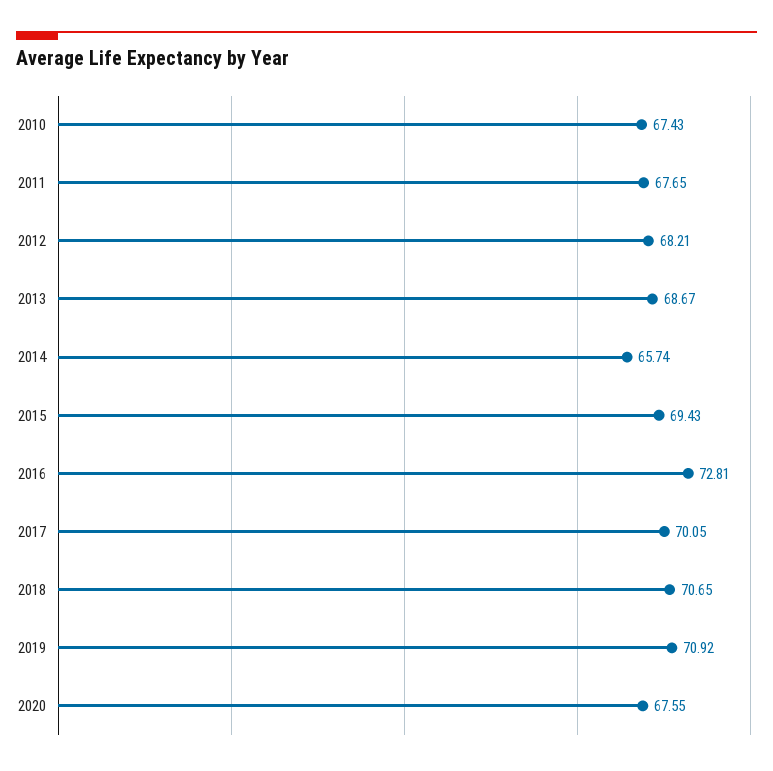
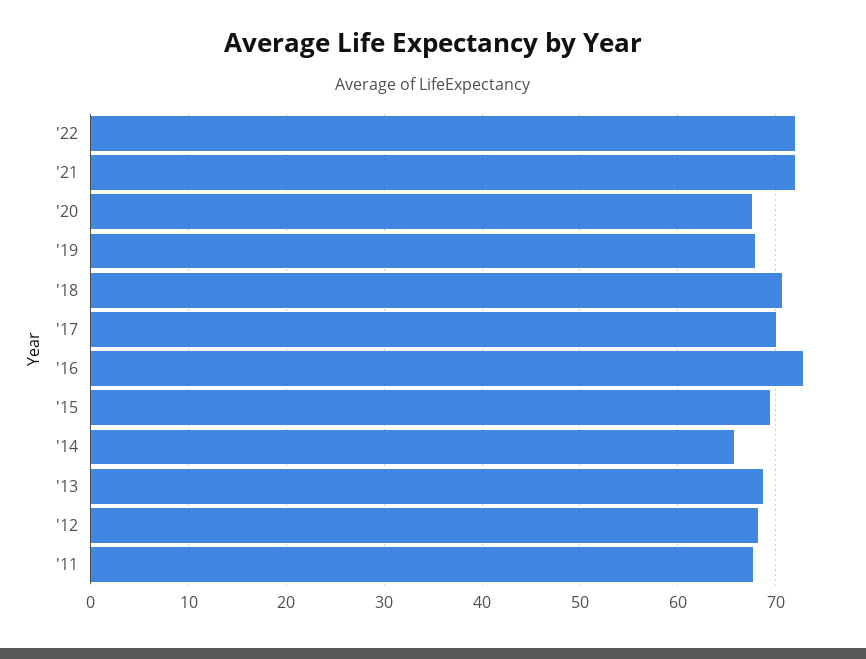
2010: 67.43 -> none
2019: 70.92 -> 68
'22: none -> 72
'21: none -> 72

